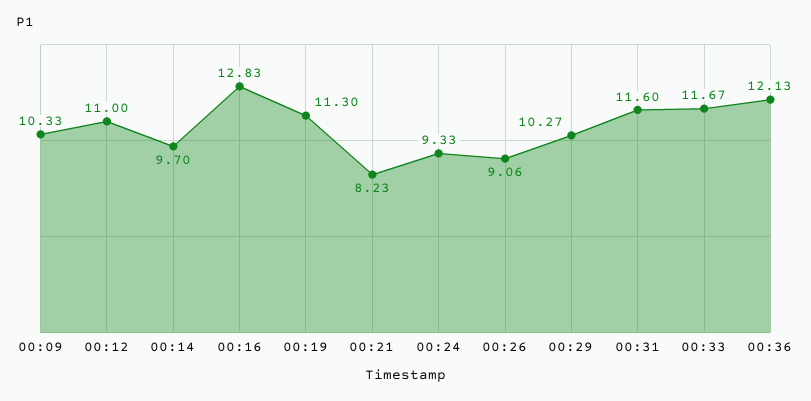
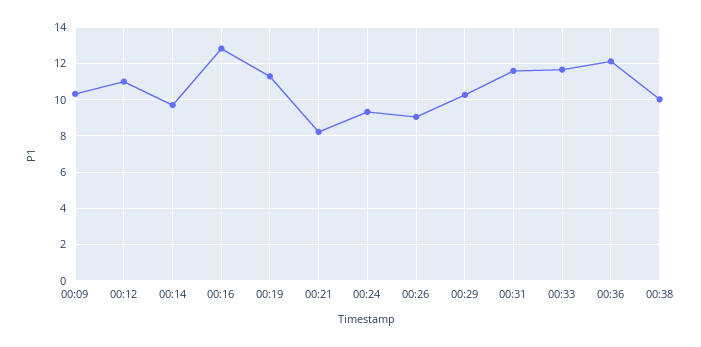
00:38: none -> 10

